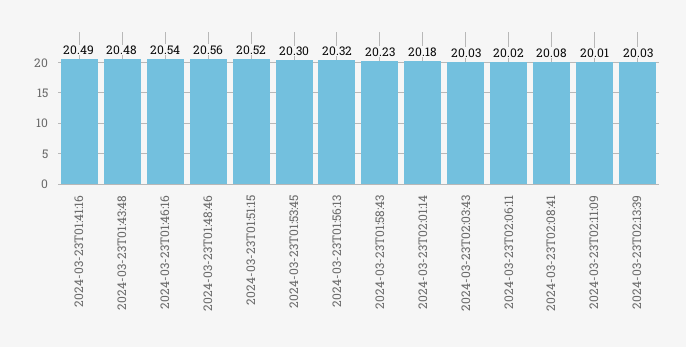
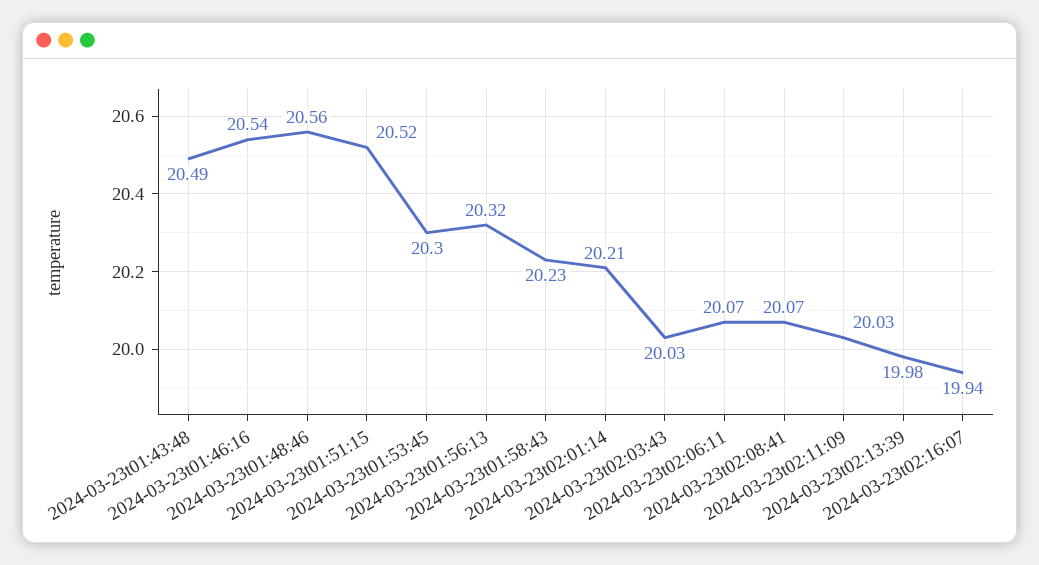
2024-03-23T01:41:16: 20.49 -> none
2024-03-23T01:43:48: 20.48 -> 20.49
2024-03-23T02:01:14: 20.18 -> 20.21
2024-03-23T02:06:11: 20.02 -> 20.07
2024-03-23T02:08:41: 20.08 -> 20.07
2024-03-23T02:11:09: 20.01 -> 20.03
2024-03-23T02:13:39: 20.03 -> 19.98
2024-03-23t02:16:07: none -> 19.94

